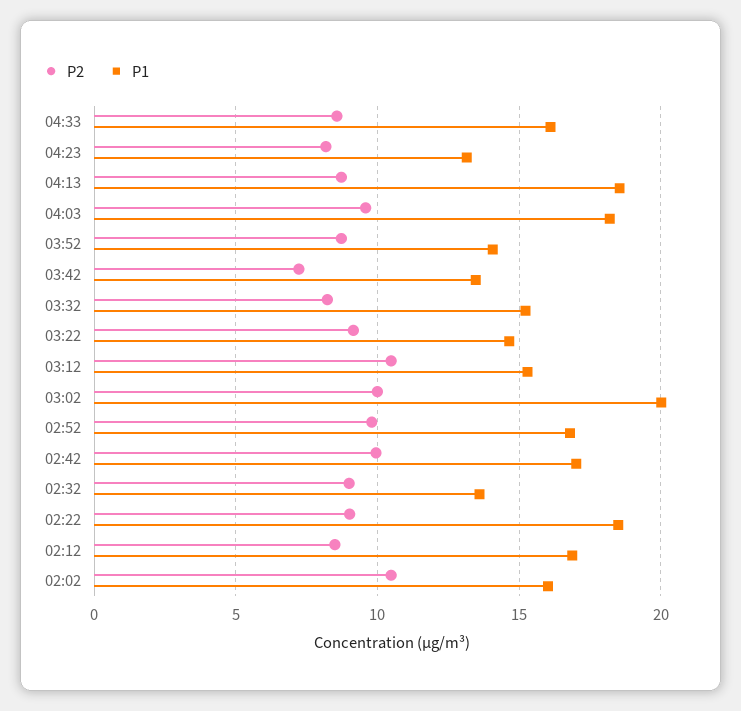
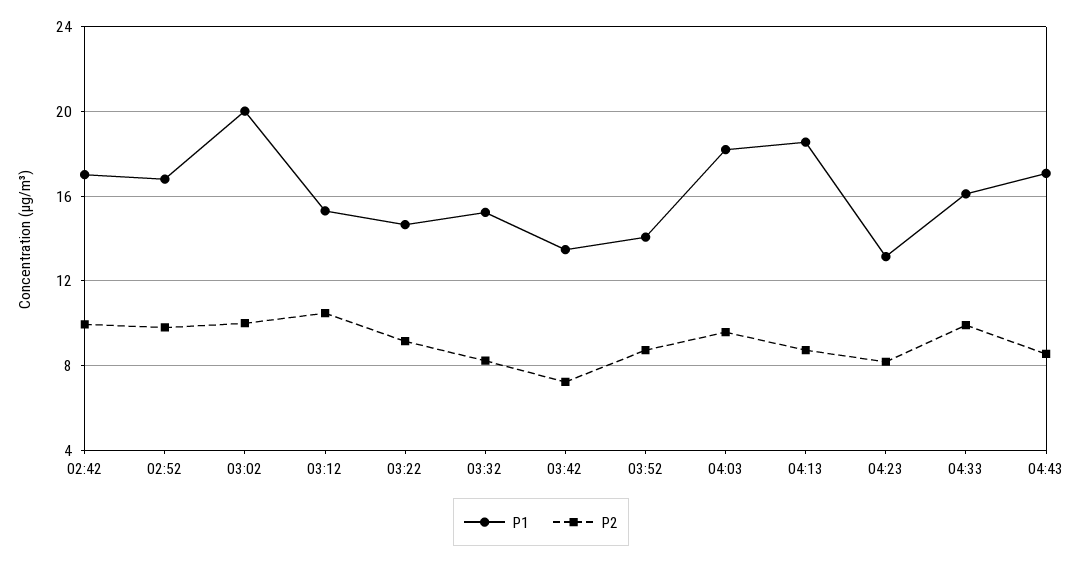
P2, 04:33: 8.5 -> 10
P2, 02:32: 9 -> none
P1, 02:32: 13.5 -> none
P2, 02:22: 9 -> none
P1, 02:22: 18.5 -> none
P2, 02:12: 8.5 -> none
P1, 02:12: 17 -> none
P2, 02:02: 10.5 -> none
P1, 02:02: 16 -> none
P1, 04:43: none -> 17
P2, 04:43: none -> 8.5

